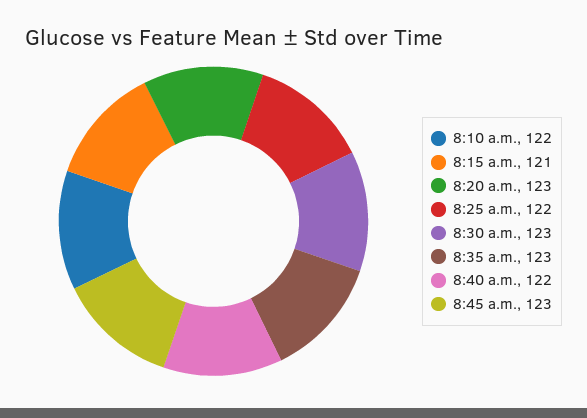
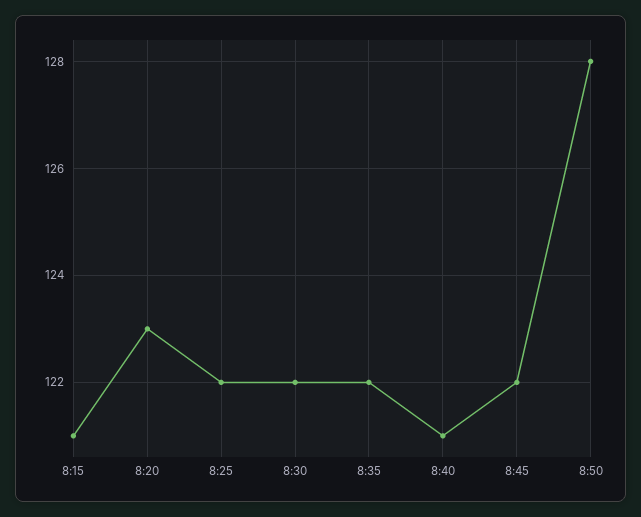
8:10 a.m.: 122 -> none
8:30 a.m.: 123 -> 122
8:35 a.m.: 123 -> 122
8:40 a.m.: 122 -> 121
8:45 a.m.: 123 -> 122
8:50: none -> 128

